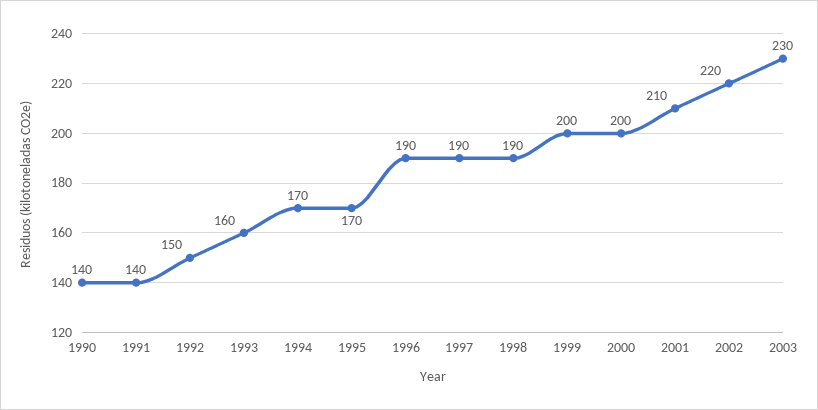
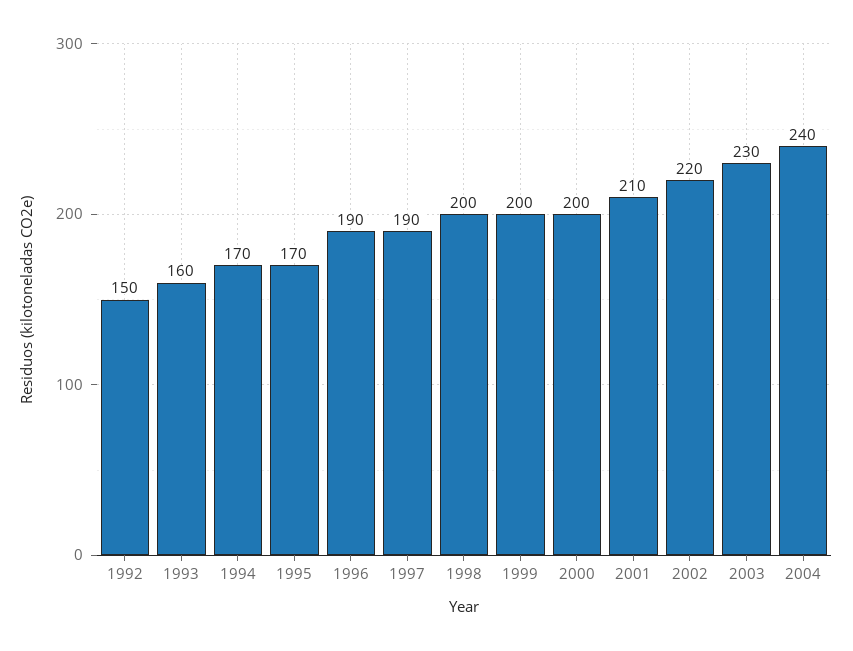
1990: 140 -> none
1991: 140 -> none
1998: 190 -> 200
2004: none -> 240

